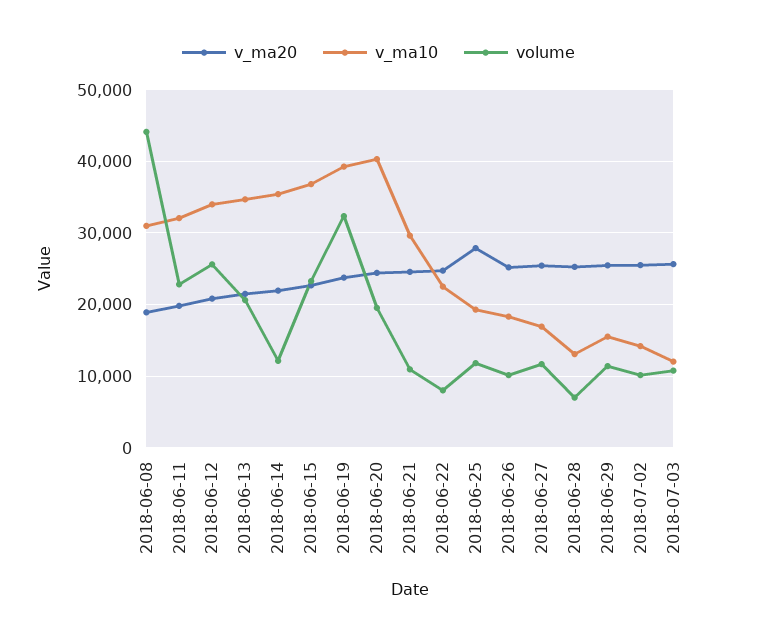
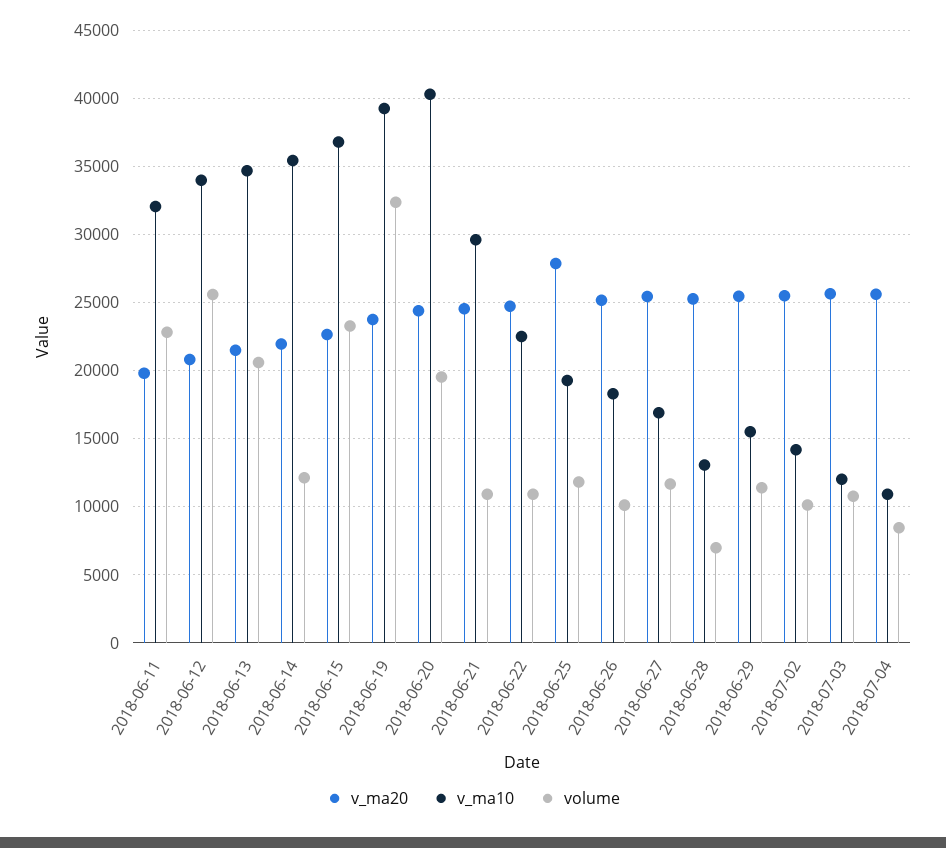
v_ma20, 2018-06-08: 19000 -> none
v_ma10, 2018-06-08: 31000 -> none
volume, 2018-06-08: 44000 -> none
volume, 2018-06-22: 8000 -> 11000
v_ma20, 2018-07-04: none -> 25500
v_ma10, 2018-07-04: none -> 11000
volume, 2018-07-04: none -> 8500

